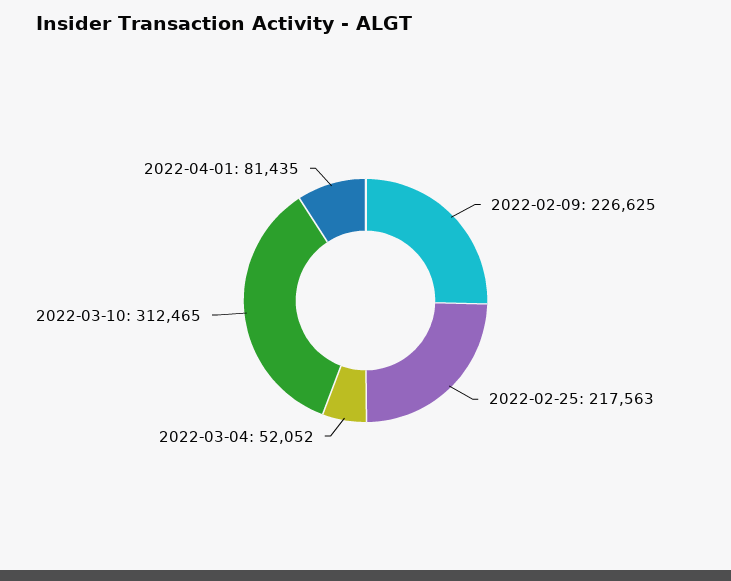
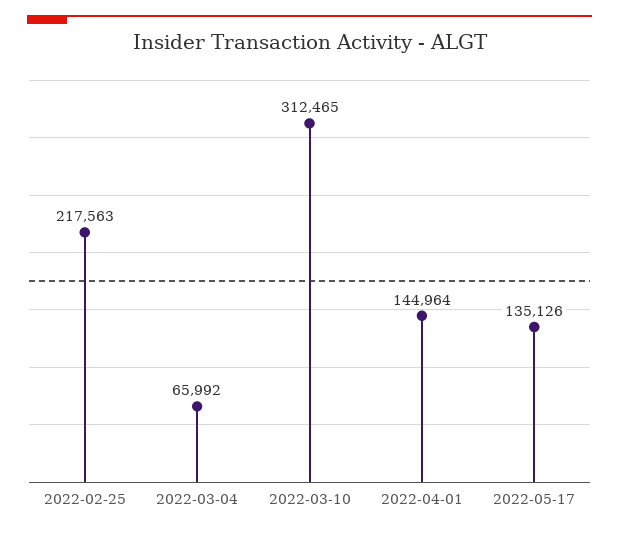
2022-02-09: 226625 -> none
2022-03-04: 52052 -> 65992
2022-04-01: 81435 -> 144964
2022-05-17: none -> 135126

